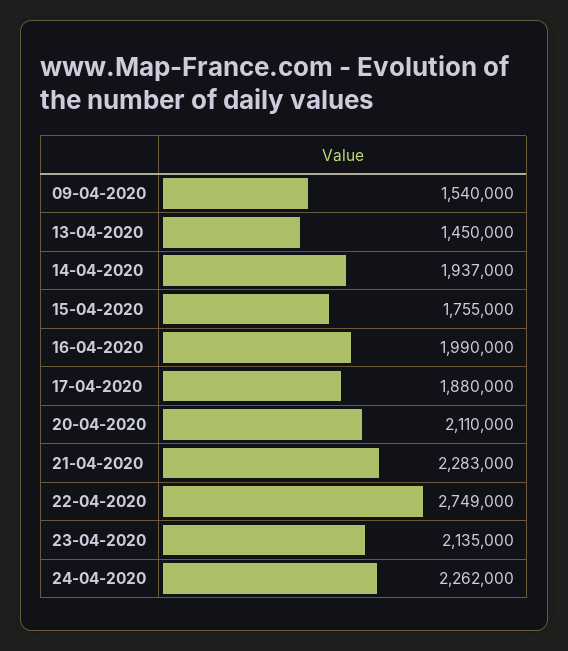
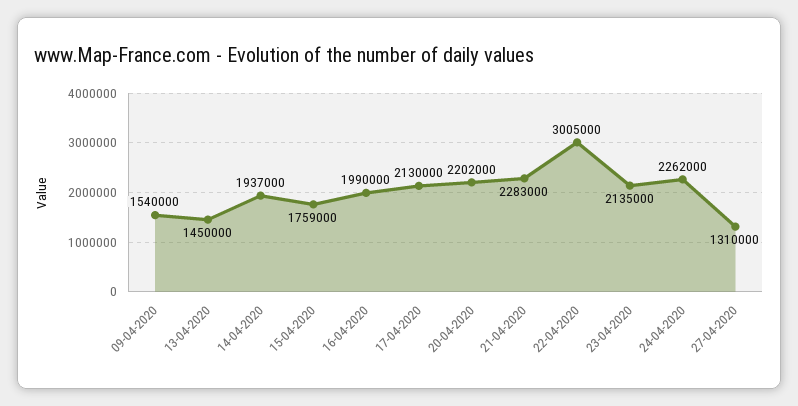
15-04-2020: 1755000 -> 1759000
17-04-2020: 1880000 -> 2130000
20-04-2020: 2110000 -> 2202000
22-04-2020: 2749000 -> 3005000
27-04-2020: none -> 1310000

